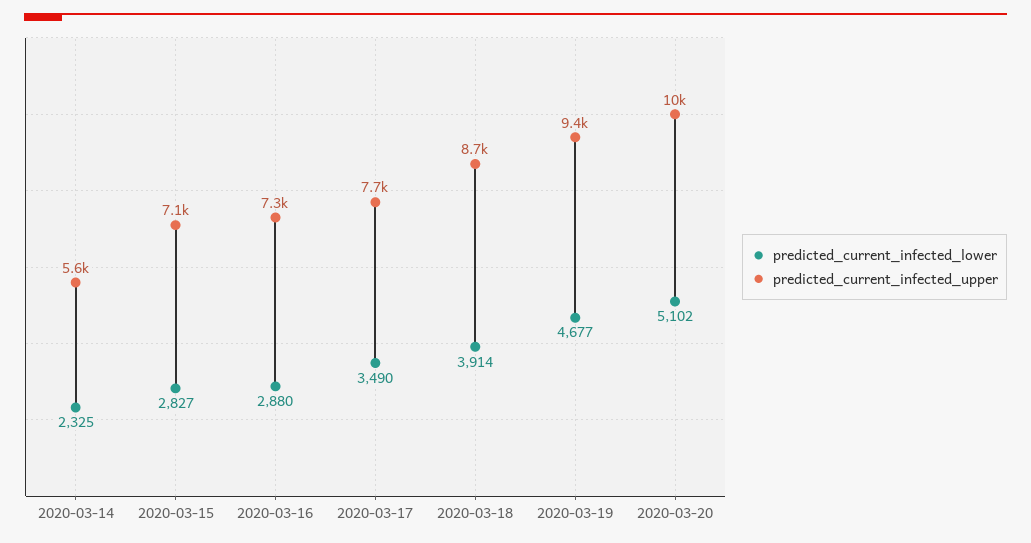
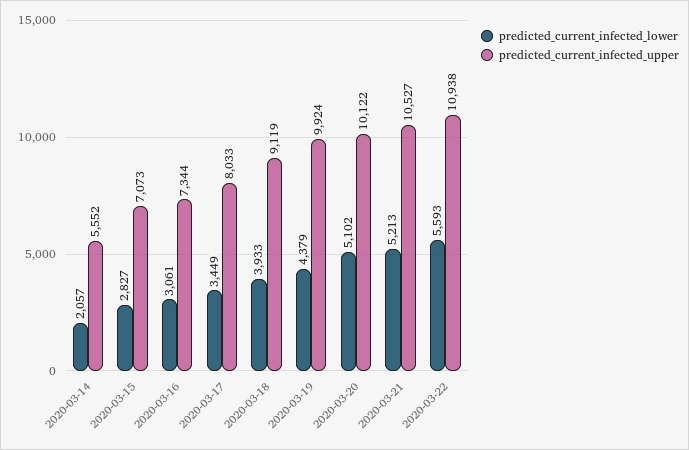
predicted_current_infected_lower, 2020-03-14: 2325 -> 2057
predicted_current_infected_lower, 2020-03-16: 2880 -> 3061
predicted_current_infected_lower, 2020-03-17: 3490 -> 3449
predicted_current_infected_upper, 2020-03-17: 7700 -> 8033
predicted_current_infected_lower, 2020-03-18: 3914 -> 3933
predicted_current_infected_upper, 2020-03-18: 8700 -> 9119
predicted_current_infected_lower, 2020-03-19: 4677 -> 4379
predicted_current_infected_upper, 2020-03-19: 9400 -> 9924
predicted_current_infected_lower, 2020-03-21: none -> 5213
predicted_current_infected_upper, 2020-03-21: none -> 10527
predicted_current_infected_lower, 2020-03-22: none -> 5593
predicted_current_infected_upper, 2020-03-22: none -> 10938

